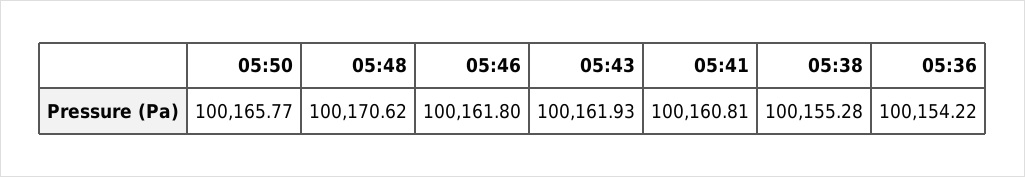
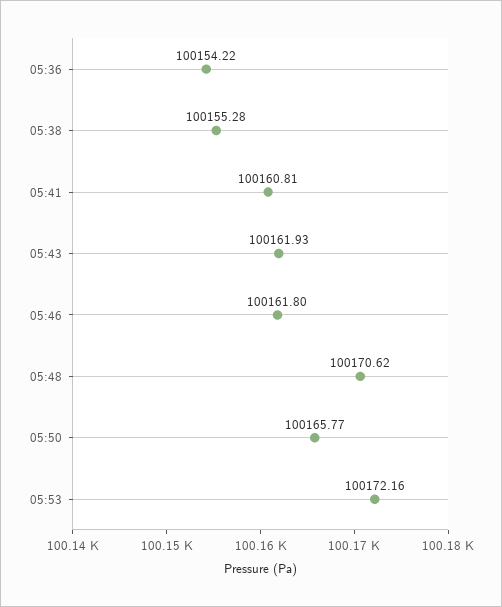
05:53: none -> 100172.16

